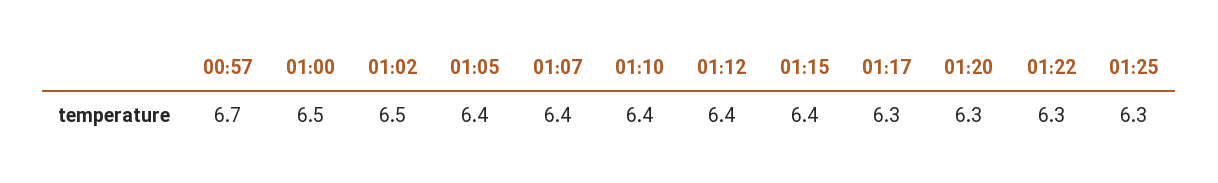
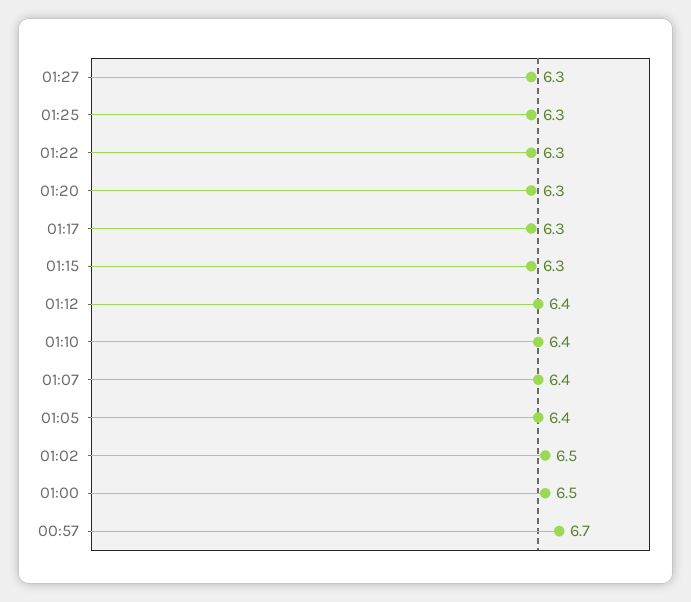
01:15: 6.4 -> 6.3
01:27: none -> 6.3

